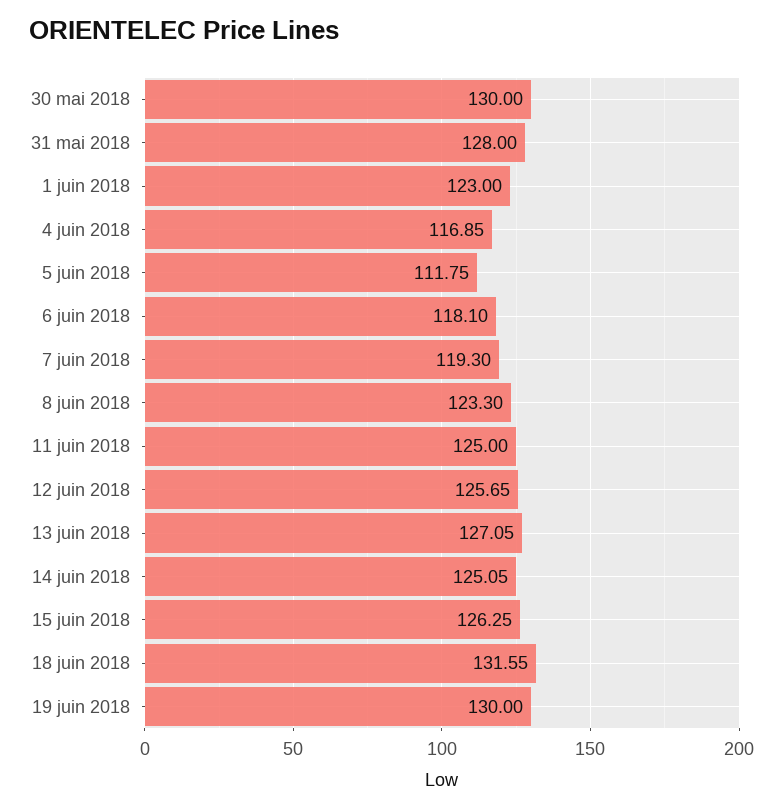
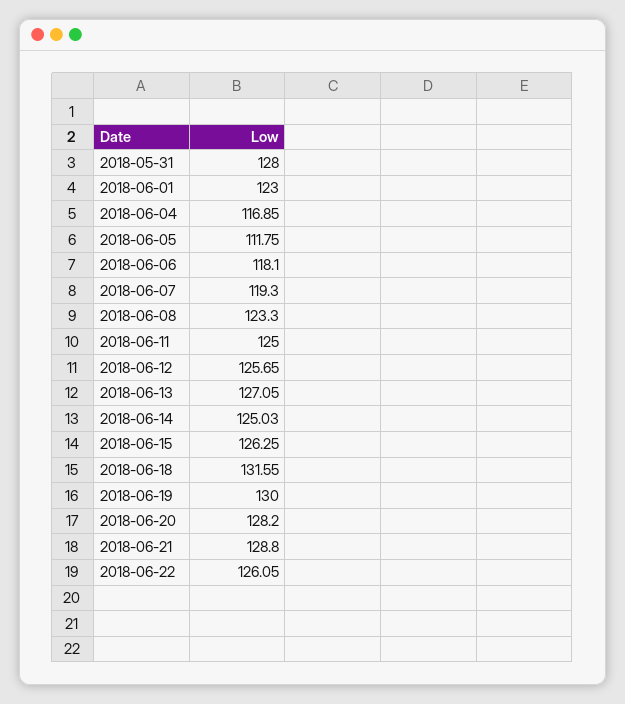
30 mai 2018: 130 -> none
14 juin 2018: 125.05 -> 125.03
2018-06-20: none -> 128.2
2018-06-21: none -> 128.8
2018-06-22: none -> 126.05

